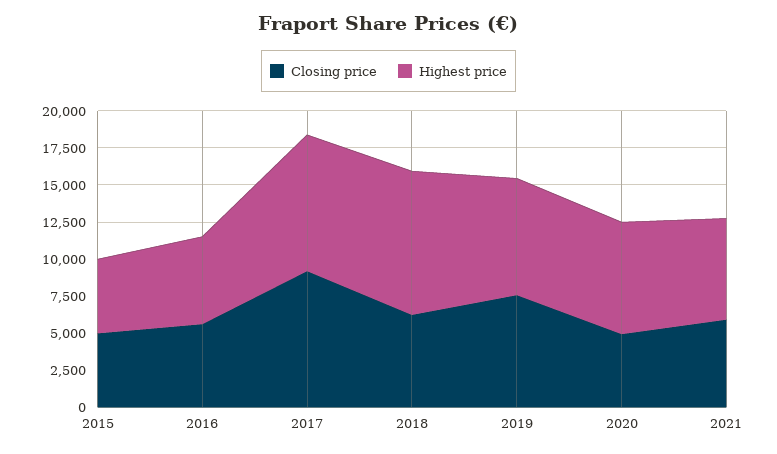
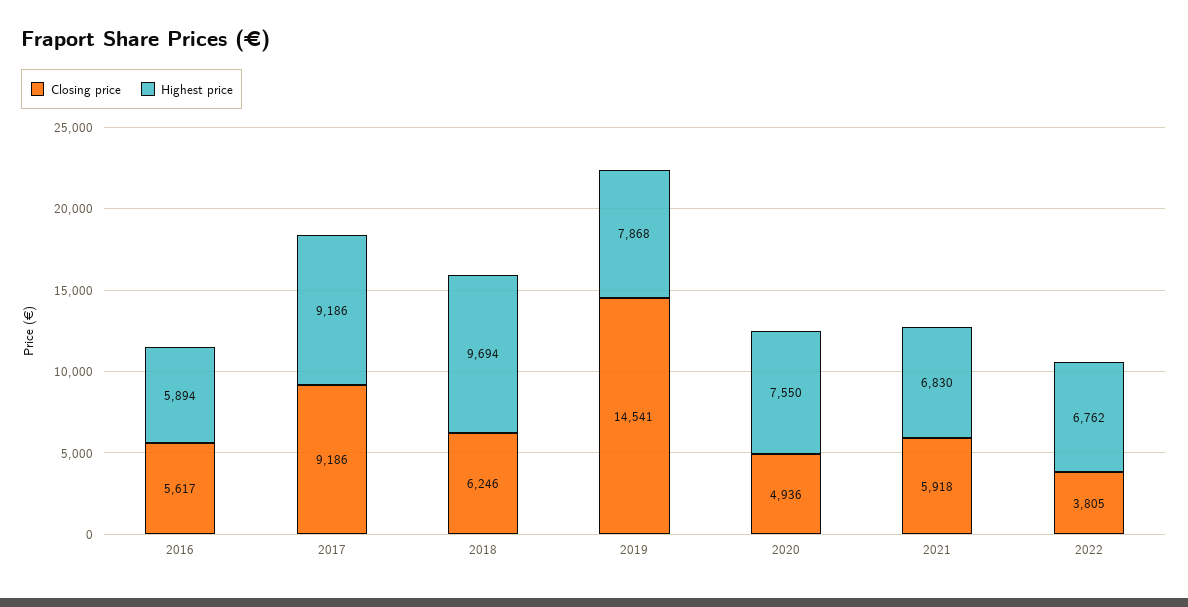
Closing price, 2015: 5000 -> none
Highest price, 2015: 5000 -> none
Closing price, 2019: 7500 -> 14541
Closing price, 2022: none -> 3805
Highest price, 2022: none -> 6762

